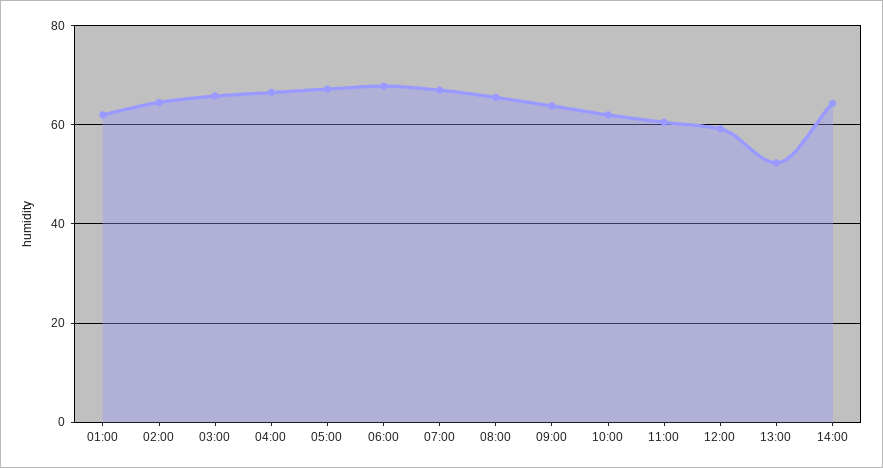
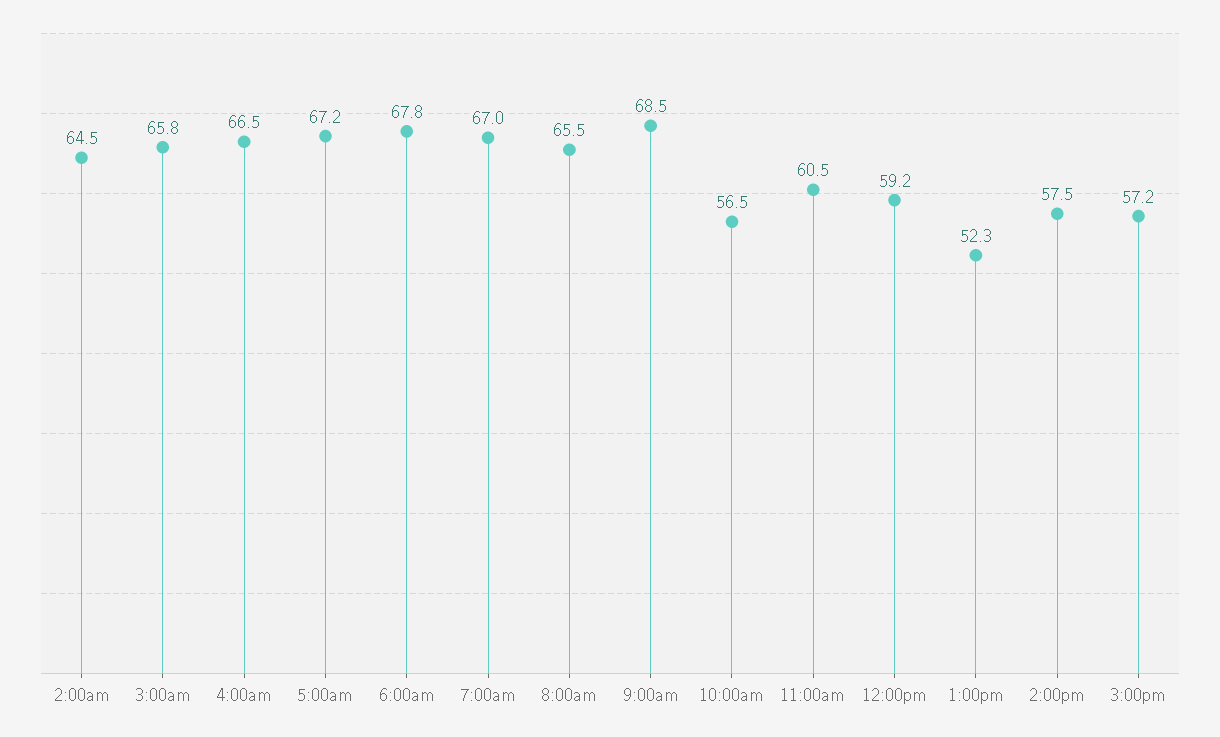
01:00: 62 -> none
09:00: 64 -> 68.5
10:00: 62 -> 56.5
14:00: 64 -> 57.5
3:00pm: none -> 57.2

